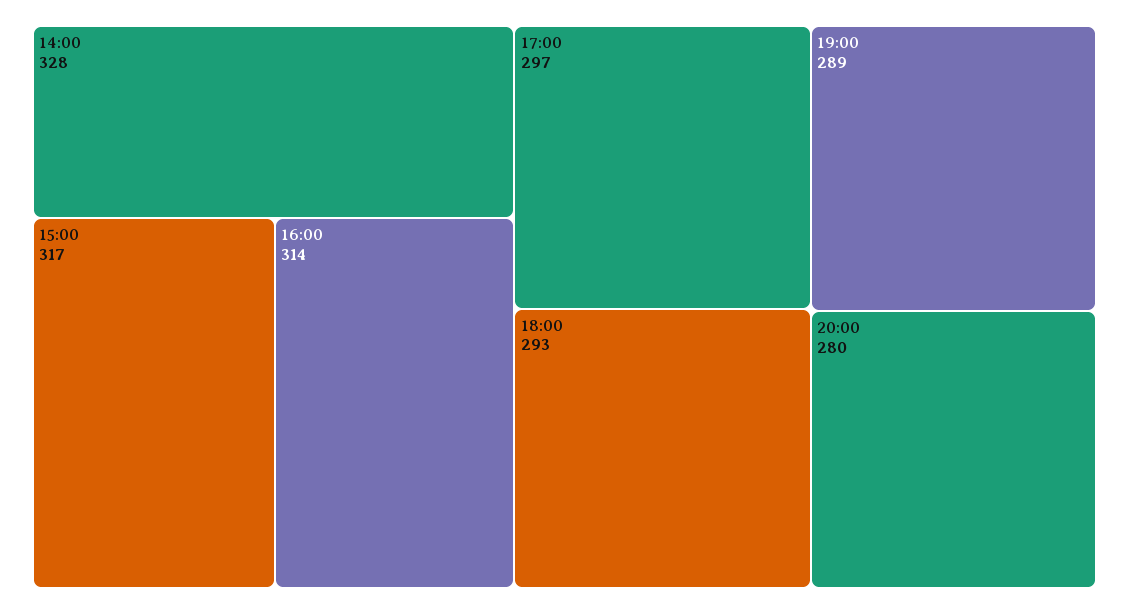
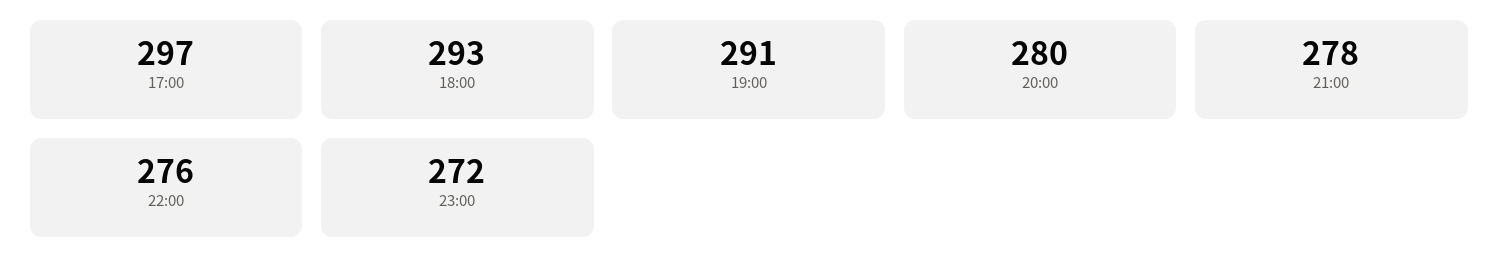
14:00: 328 -> none
15:00: 317 -> none
16:00: 314 -> none
19:00: 289 -> 291
21:00: none -> 278
22:00: none -> 276
23:00: none -> 272

